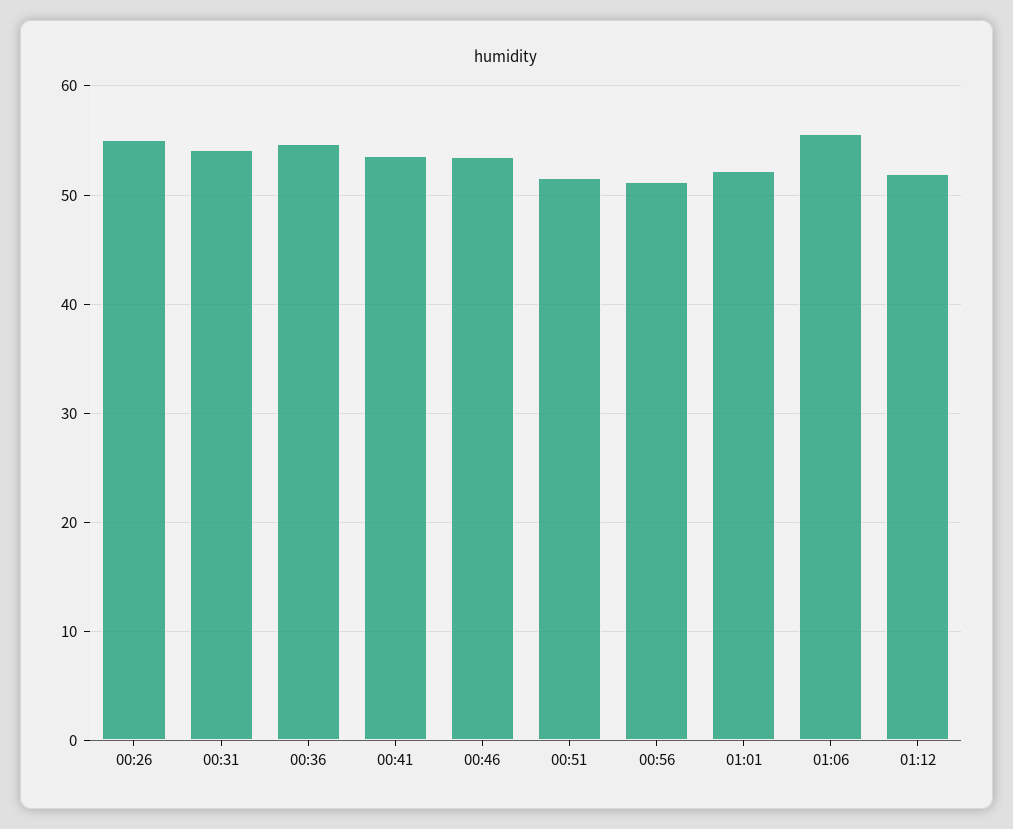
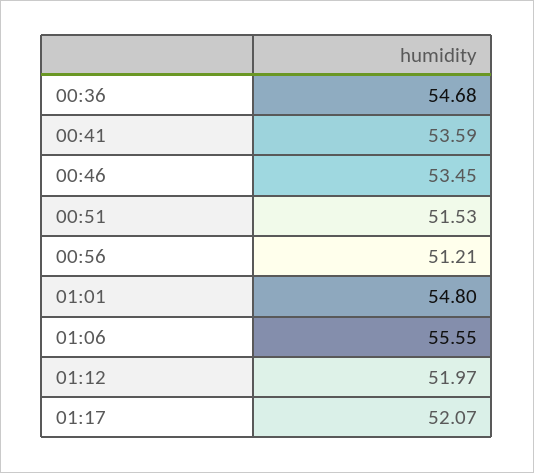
00:26: 55 -> none
00:31: 54 -> none
01:01: 52 -> 54.8
01:17: none -> 52.07

